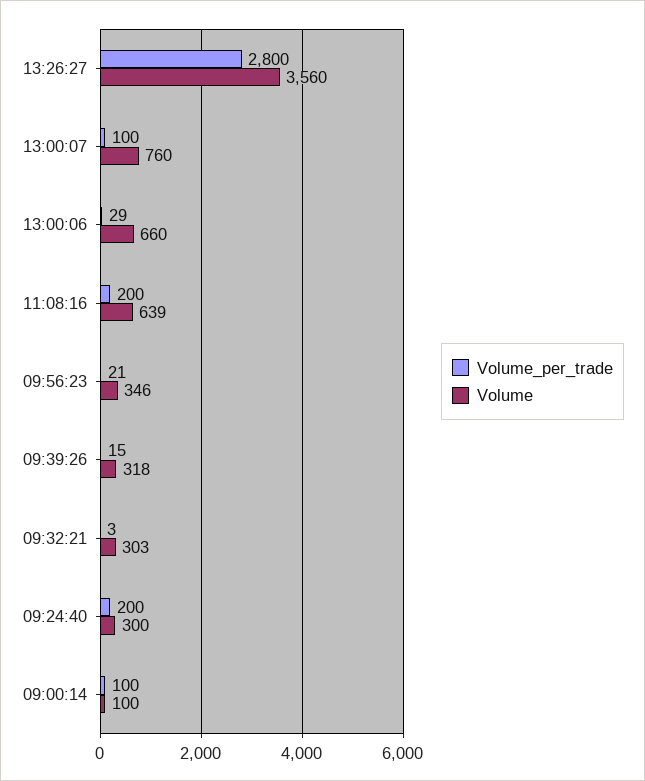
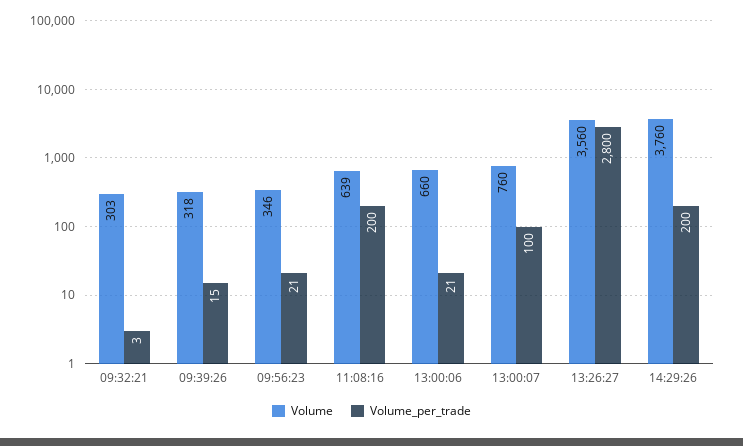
Volume_per_trade, 13:00:06: 29 -> 21
Volume_per_trade, 09:24:40: 200 -> none
Volume, 09:24:40: 300 -> none
Volume_per_trade, 09:00:14: 100 -> none
Volume, 09:00:14: 100 -> none
Volume, 14:29:26: none -> 3760
Volume_per_trade, 14:29:26: none -> 200

